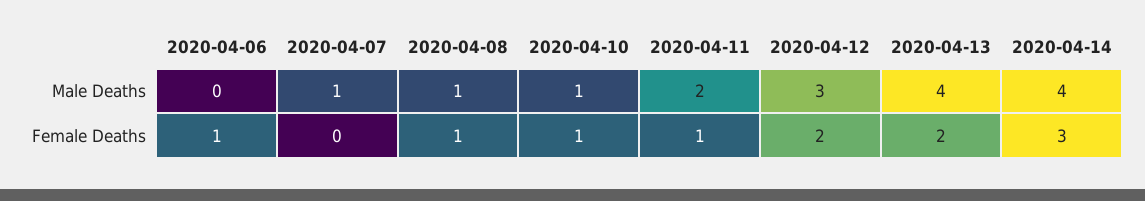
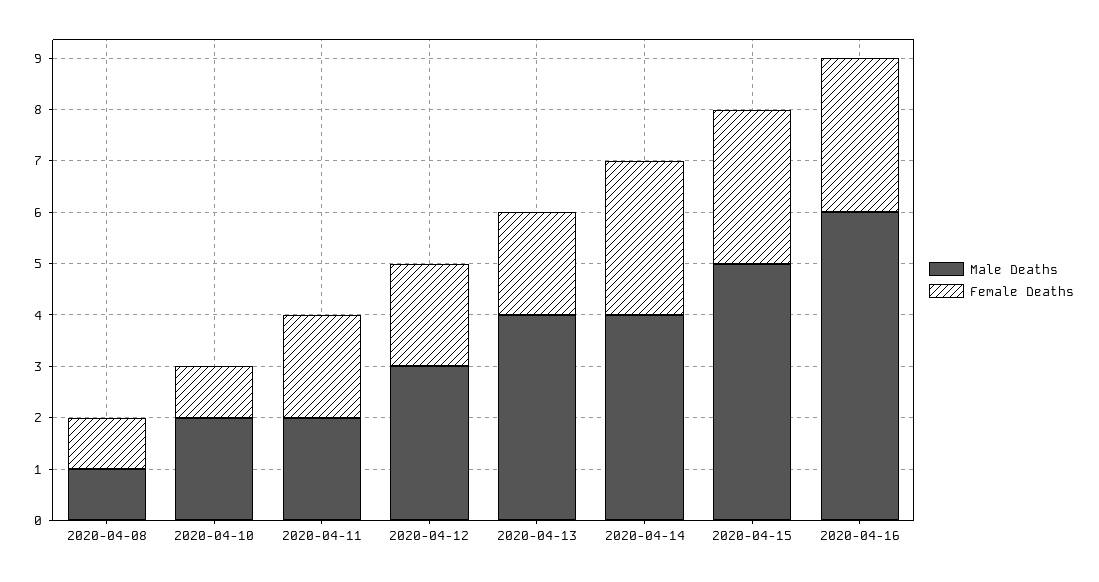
Male Deaths, 2020-04-06: 0 -> none
Male Deaths, 2020-04-07: 1 -> none
Male Deaths, 2020-04-10: 1 -> 2
Female Deaths, 2020-04-06: 1 -> none
Female Deaths, 2020-04-07: 0 -> none
Female Deaths, 2020-04-11: 1 -> 2
Male Deaths, 2020-04-15: none -> 5
Female Deaths, 2020-04-15: none -> 3
Male Deaths, 2020-04-16: none -> 6
Female Deaths, 2020-04-16: none -> 3

